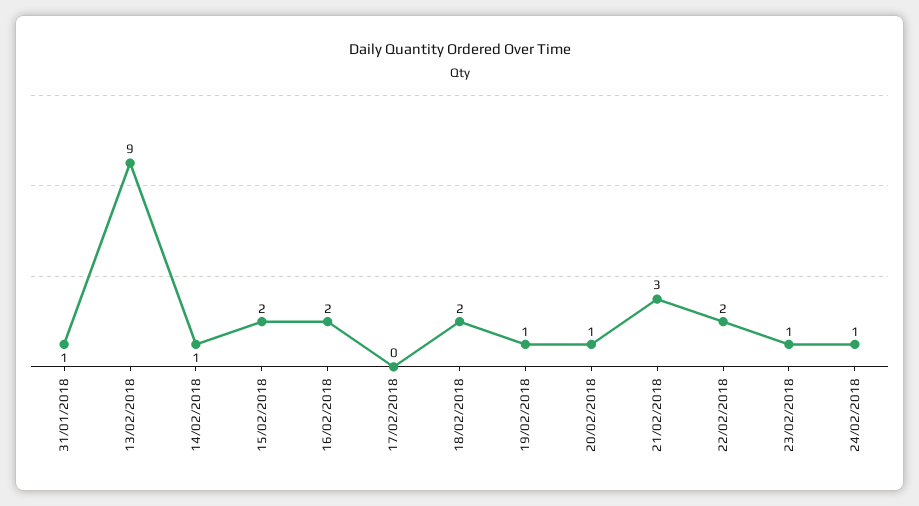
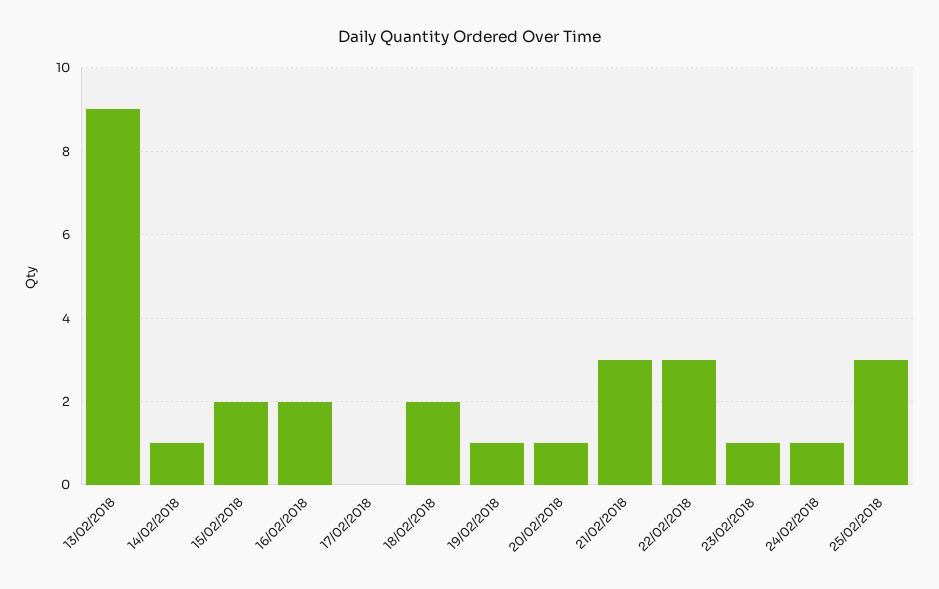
31/01/2018: 1 -> none
22/02/2018: 2 -> 3
25/02/2018: none -> 3

